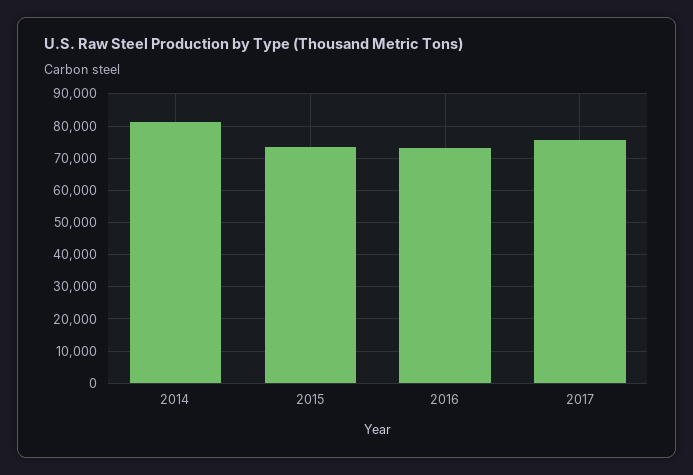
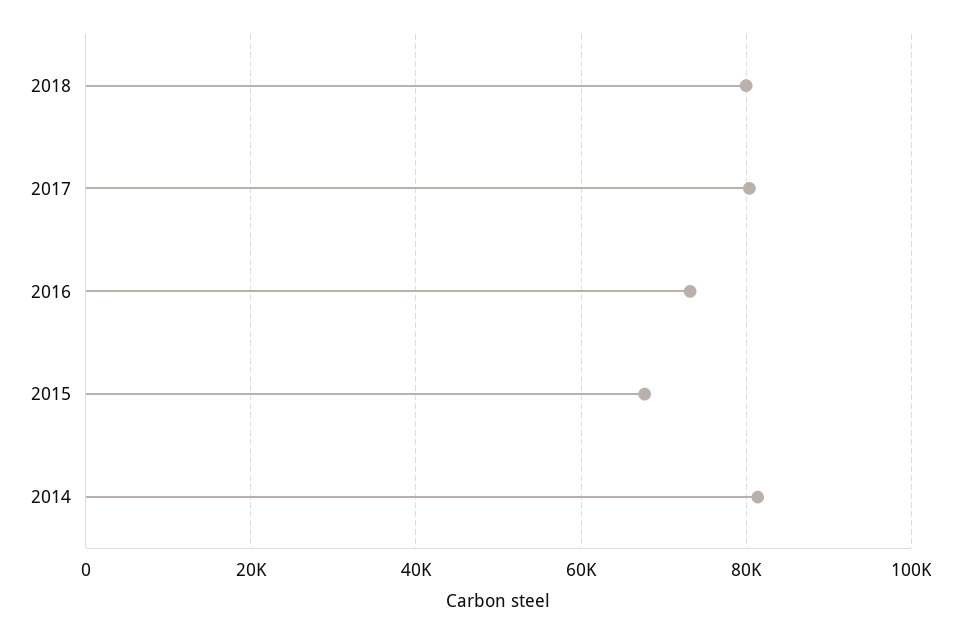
2015: 74000 -> 68000
2017: 76000 -> 80000
2018: none -> 80000

